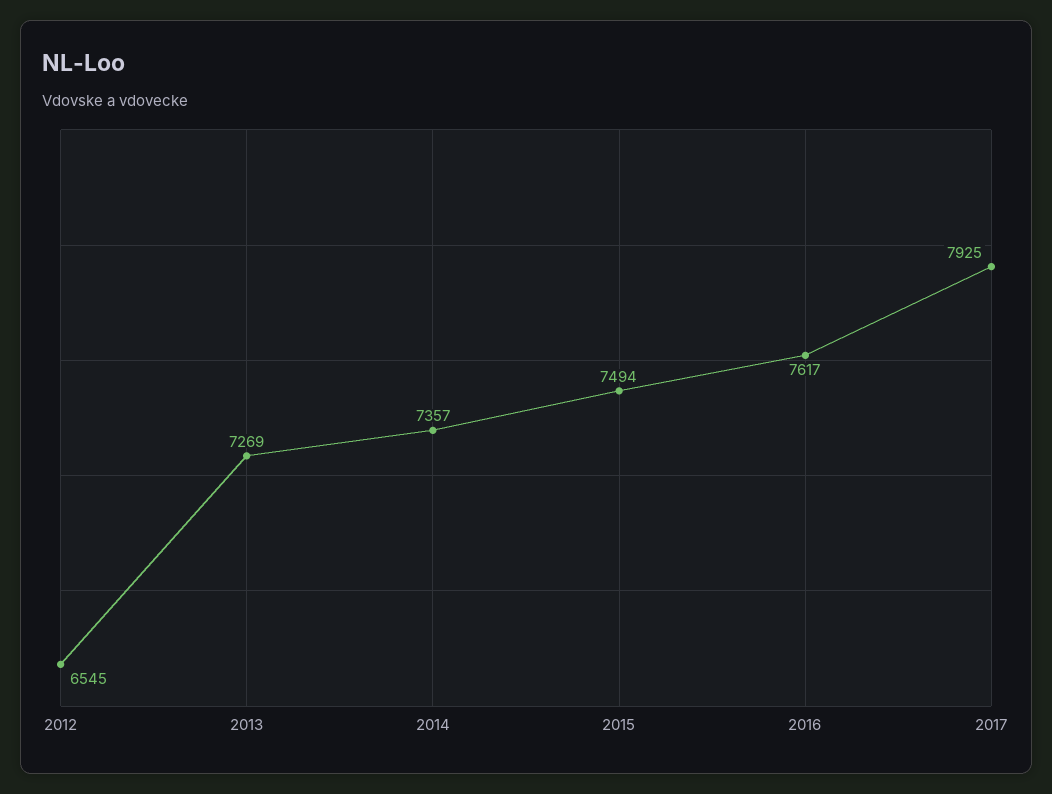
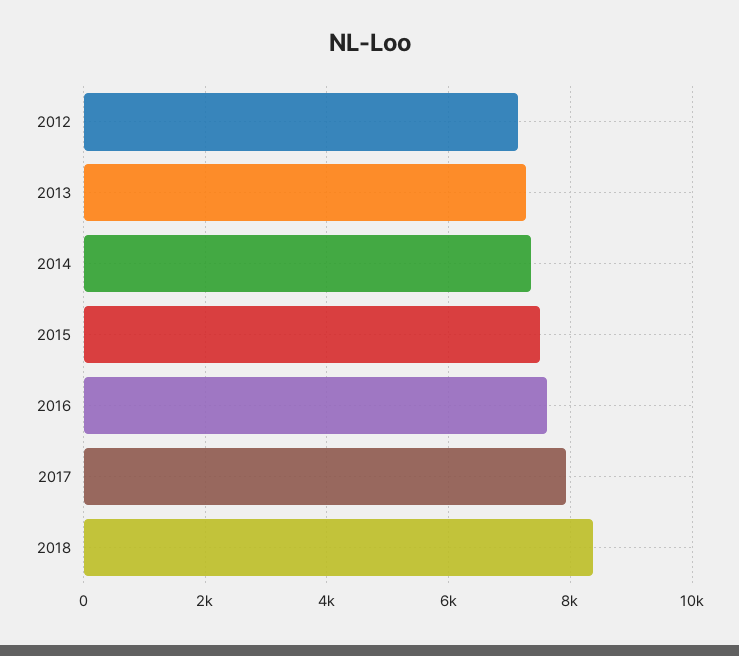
2012: 6545 -> 7200
2018: none -> 8400

